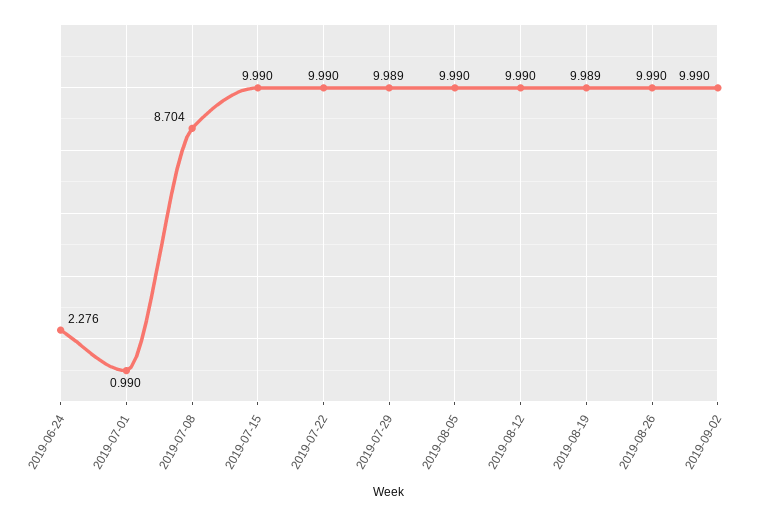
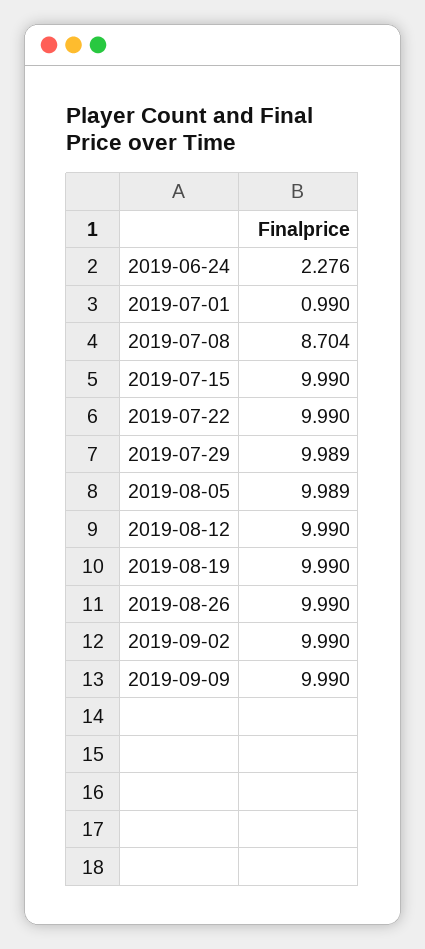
2019-08-05: 9.99 -> 9.989
2019-08-19: 9.989 -> 9.99
2019-09-09: none -> 9.99

